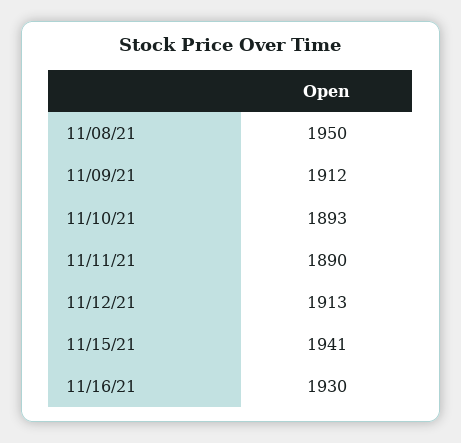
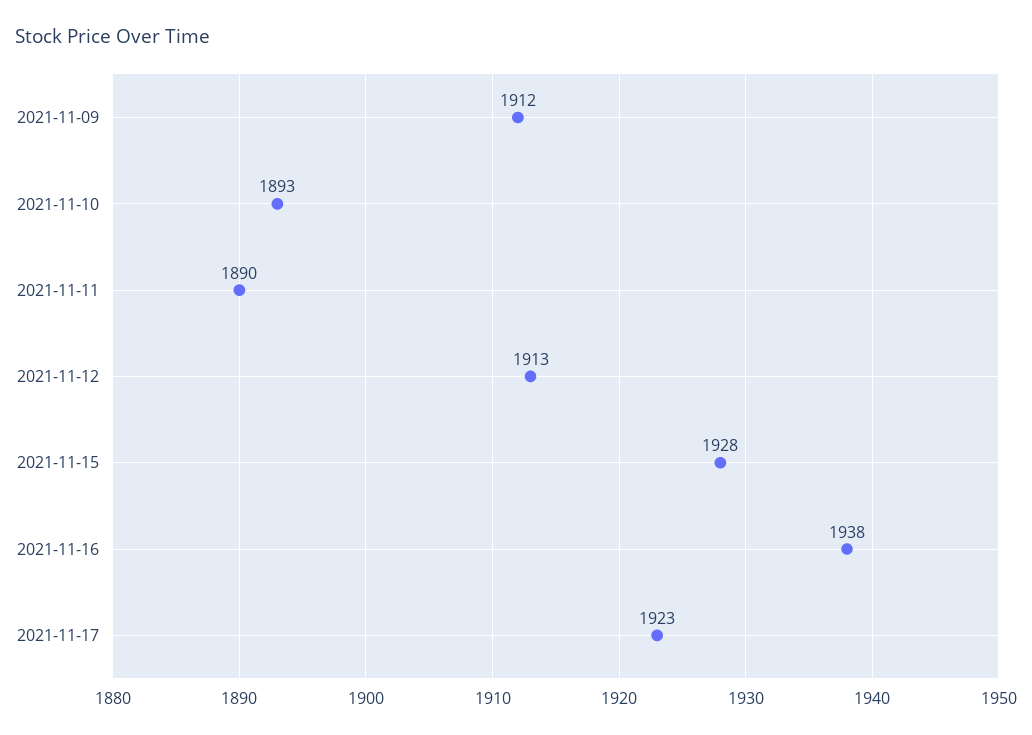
11/08/21: 1950 -> none
11/15/21: 1941 -> 1928
11/16/21: 1930 -> 1938
2021-11-17: none -> 1923

